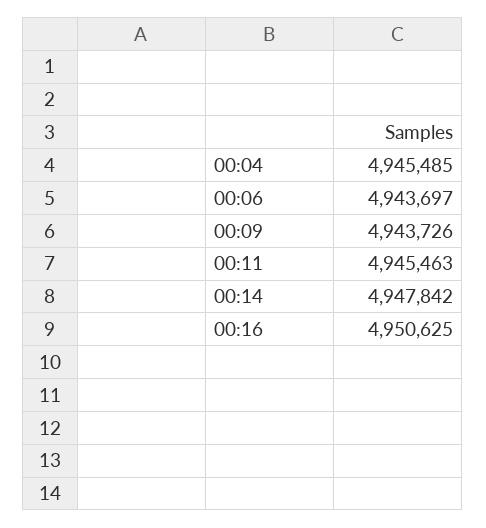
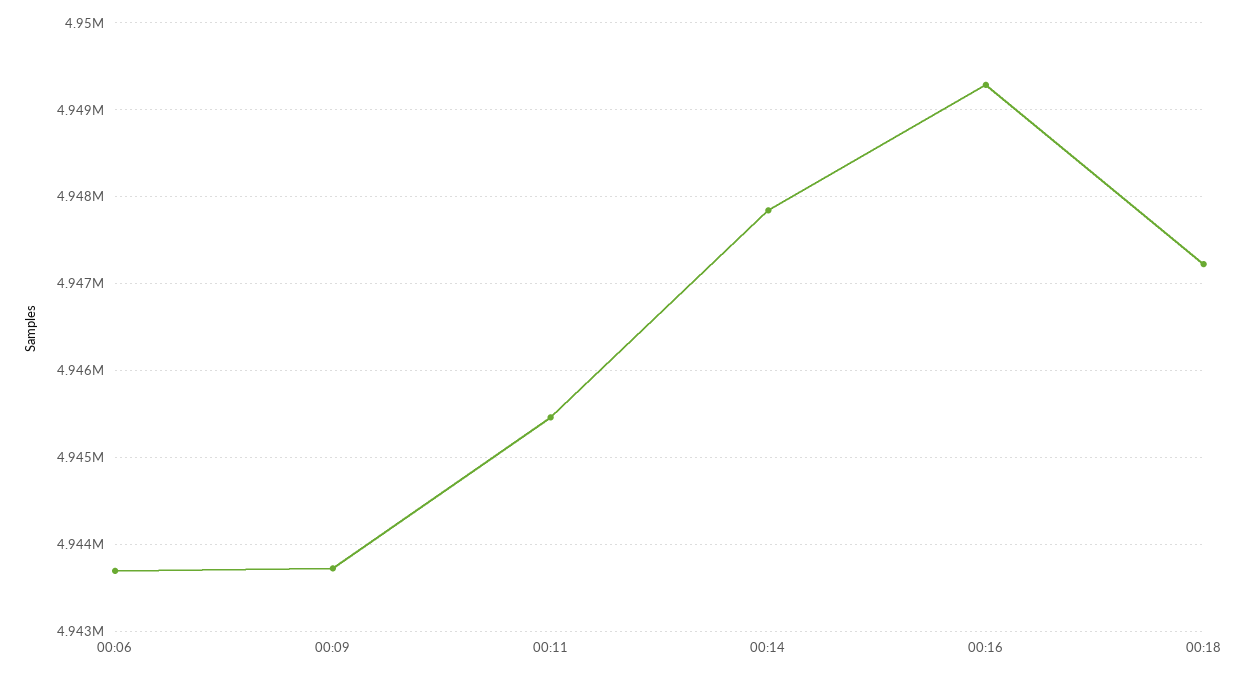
00:04: 4945485 -> none
00:16: 4950625 -> 4949300
00:18: none -> 4947200

